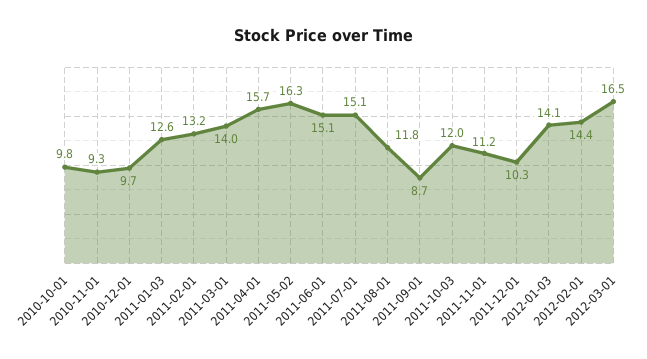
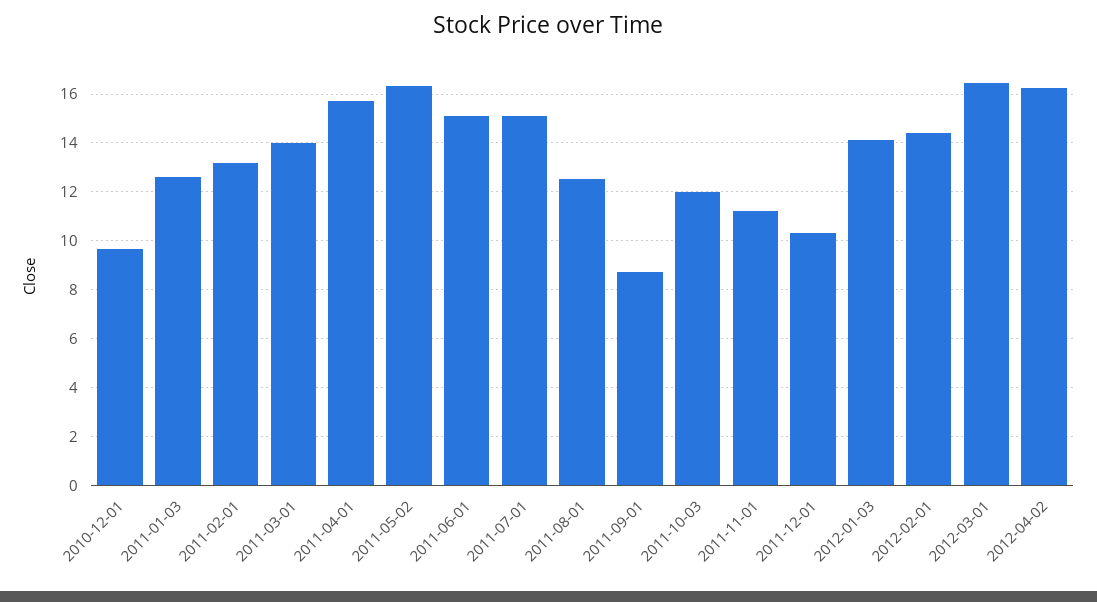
2010-10-01: 9.8 -> none
2010-11-01: 9.3 -> none
2011-08-01: 11.8 -> 12.5
2012-04-02: none -> 16.25

